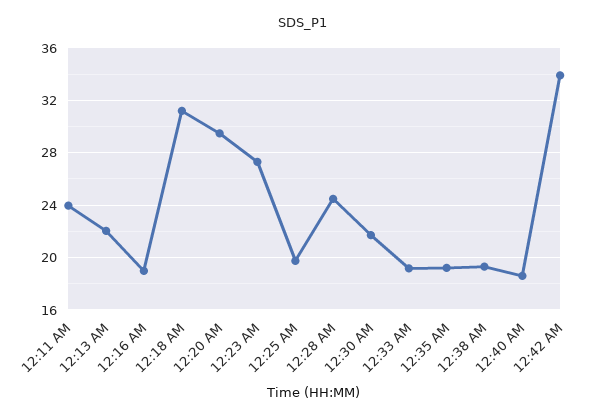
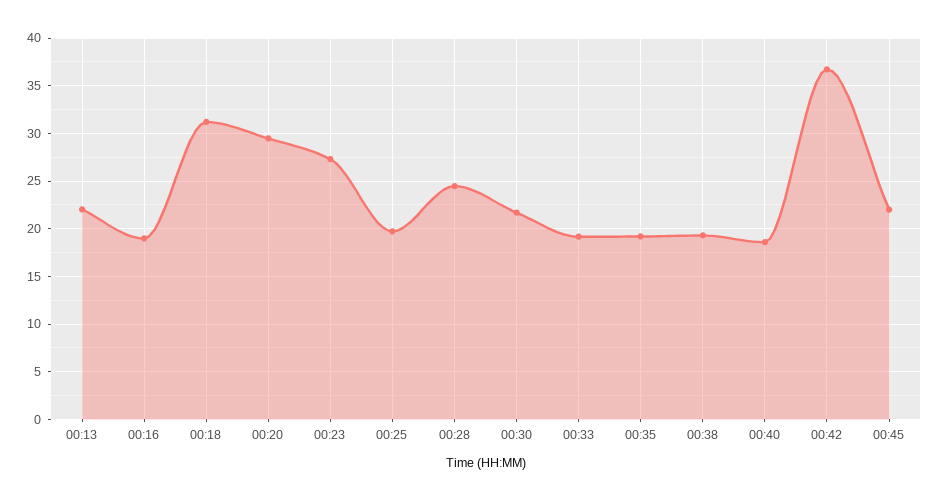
12:11 AM: 24 -> none
12:42 AM: 34 -> 37
00:45: none -> 22

